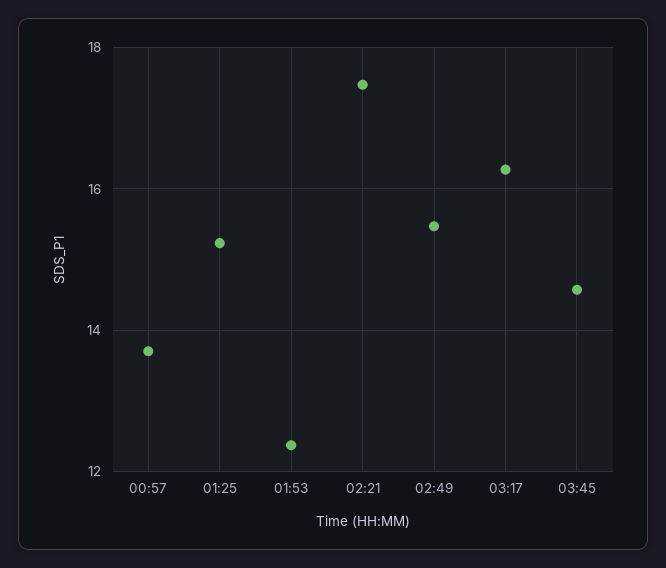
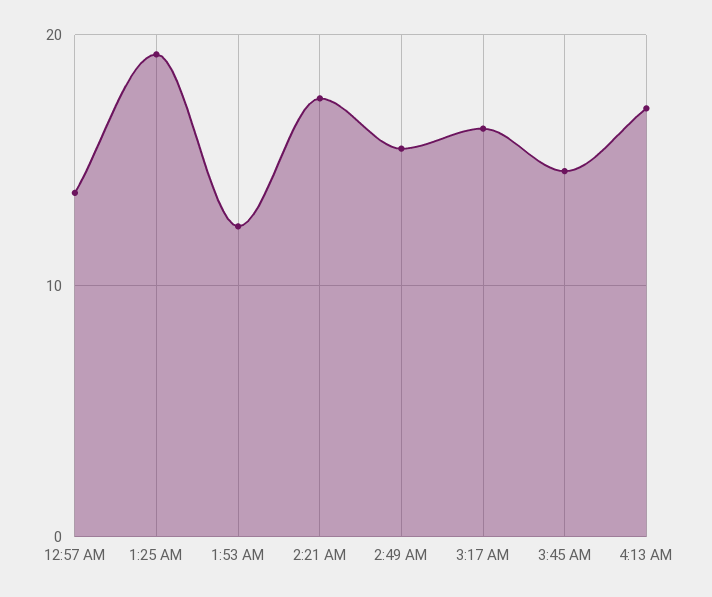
01:25: 15.2 -> 19
4:13 AM: none -> 17

